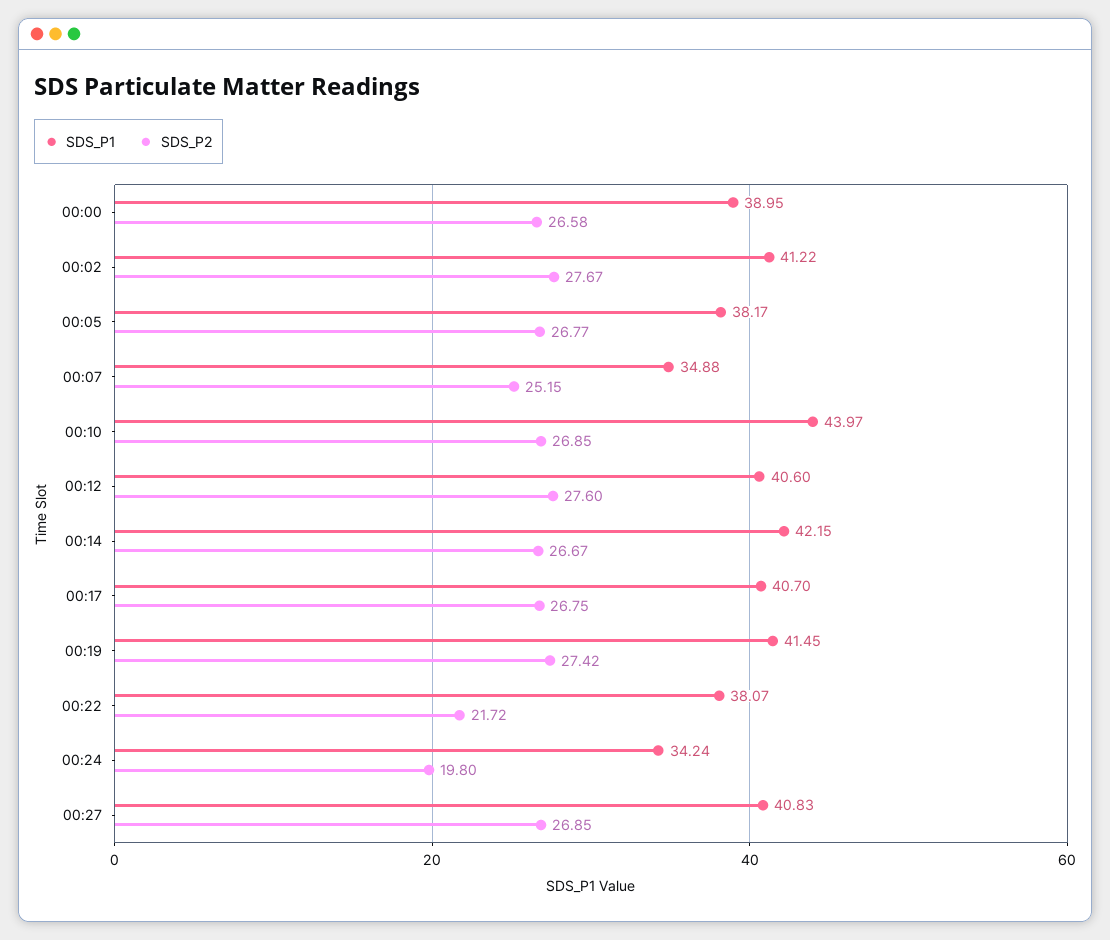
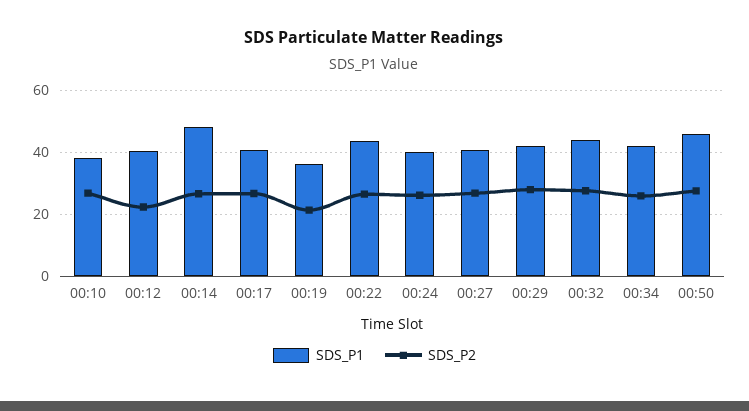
SDS_P1, 00:00: 38.95 -> none
SDS_P2, 00:00: 26.58 -> none
SDS_P1, 00:02: 41.22 -> none
SDS_P2, 00:02: 27.67 -> none
SDS_P1, 00:05: 38.17 -> none
SDS_P2, 00:05: 26.77 -> none
SDS_P1, 00:07: 34.88 -> none
SDS_P2, 00:07: 25.15 -> none
SDS_P1, 00:10: 43.97 -> 38
SDS_P2, 00:12: 27.6 -> 22
SDS_P1, 00:14: 42.15 -> 48
SDS_P1, 00:19: 41.45 -> 36
SDS_P2, 00:19: 27.42 -> 22
SDS_P1, 00:22: 38.07 -> 44
SDS_P2, 00:22: 21.72 -> 26
SDS_P1, 00:24: 34.24 -> 40
SDS_P2, 00:24: 19.8 -> 26
SDS_P1, 00:29: none -> 42
SDS_P2, 00:29: none -> 28
SDS_P1, 00:32: none -> 44
SDS_P2, 00:32: none -> 28
SDS_P1, 00:34: none -> 42
SDS_P2, 00:34: none -> 26
SDS_P1, 00:50: none -> 46
SDS_P2, 00:50: none -> 28

